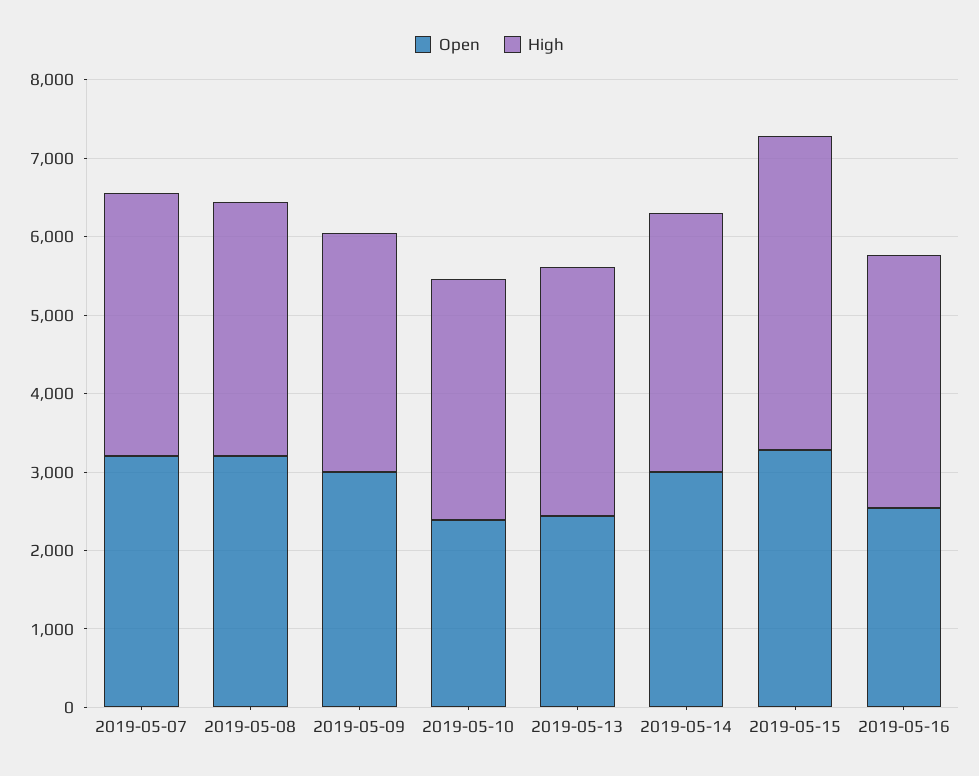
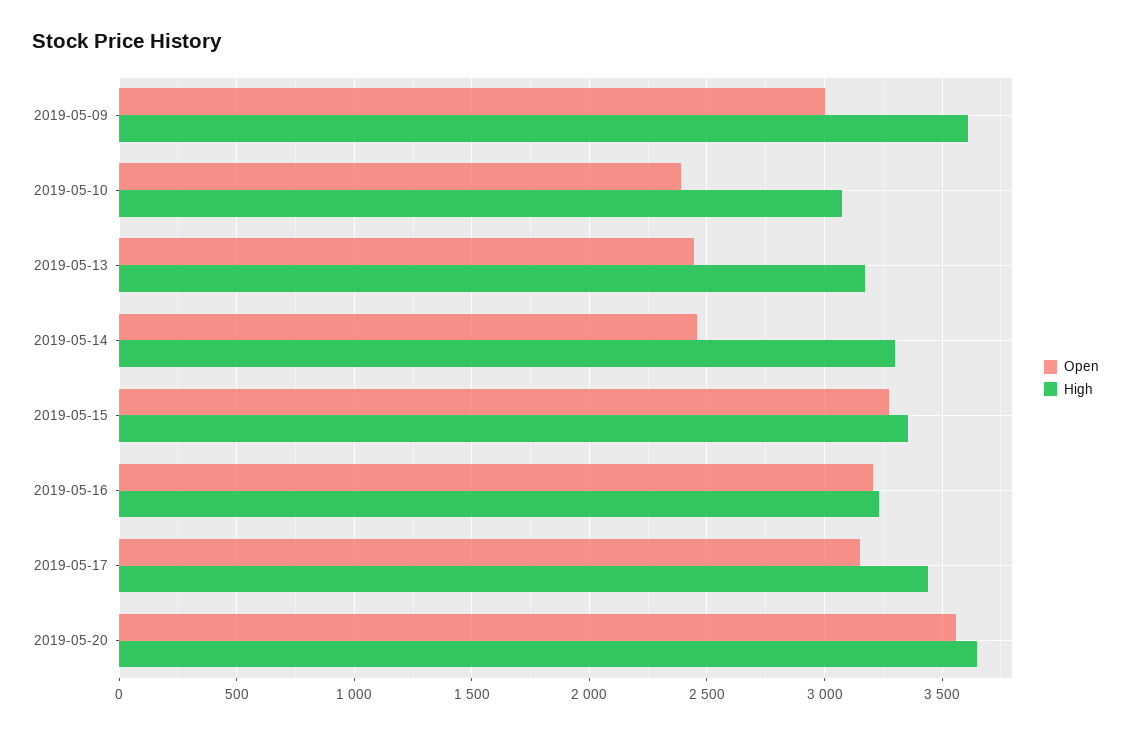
Open, 2019-05-07: 3200 -> none
High, 2019-05-07: 3400 -> none
Open, 2019-05-08: 3200 -> none
High, 2019-05-08: 3200 -> none
High, 2019-05-09: 3000 -> 3600
Open, 2019-05-14: 3000 -> 2450
High, 2019-05-15: 4000 -> 3350
Open, 2019-05-16: 2600 -> 3200
Open, 2019-05-17: none -> 3150
High, 2019-05-17: none -> 3450
Open, 2019-05-20: none -> 3550
High, 2019-05-20: none -> 3650

